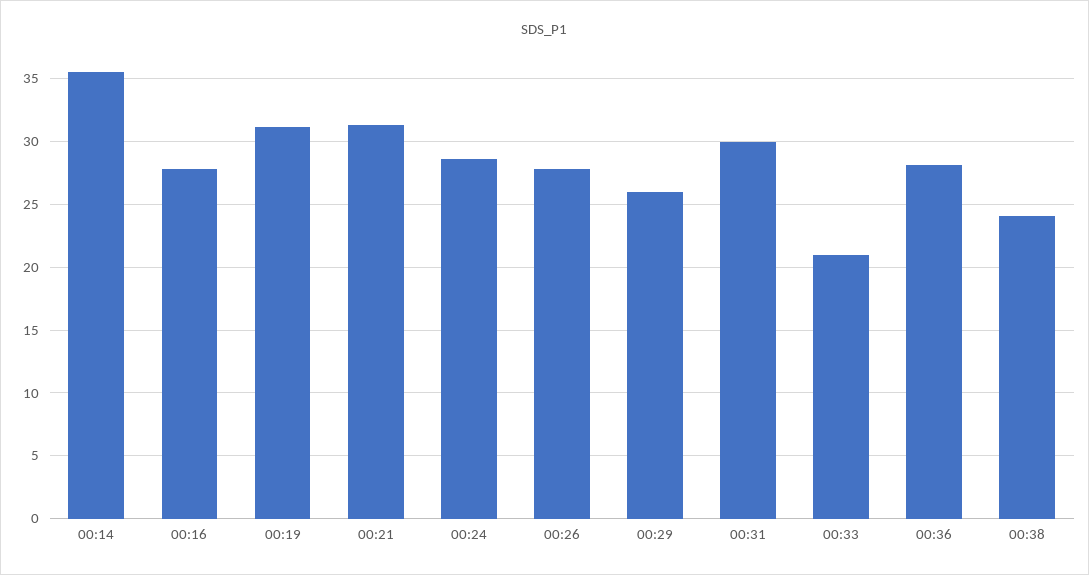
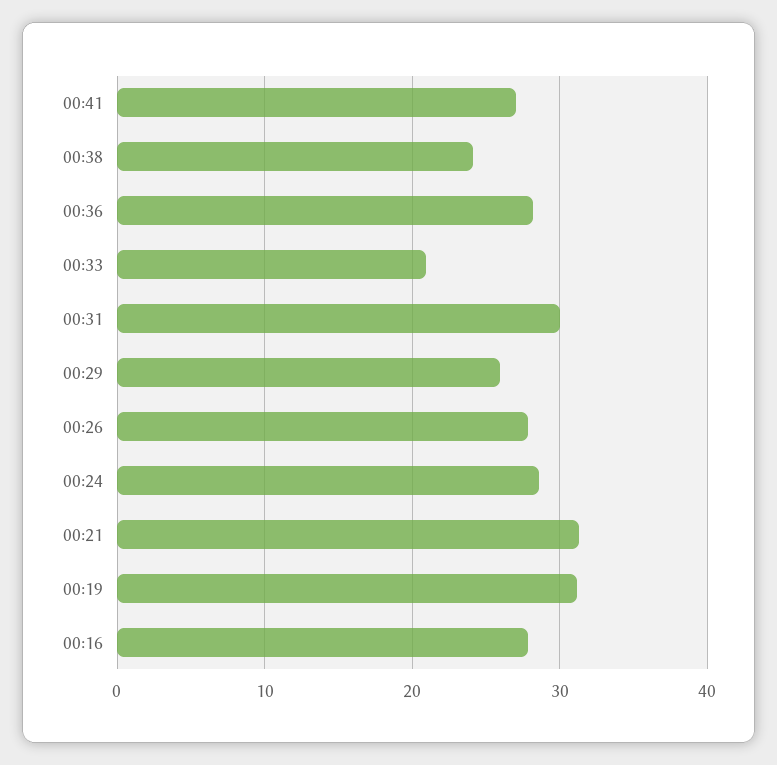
00:14: 35.5 -> none
00:41: none -> 27

